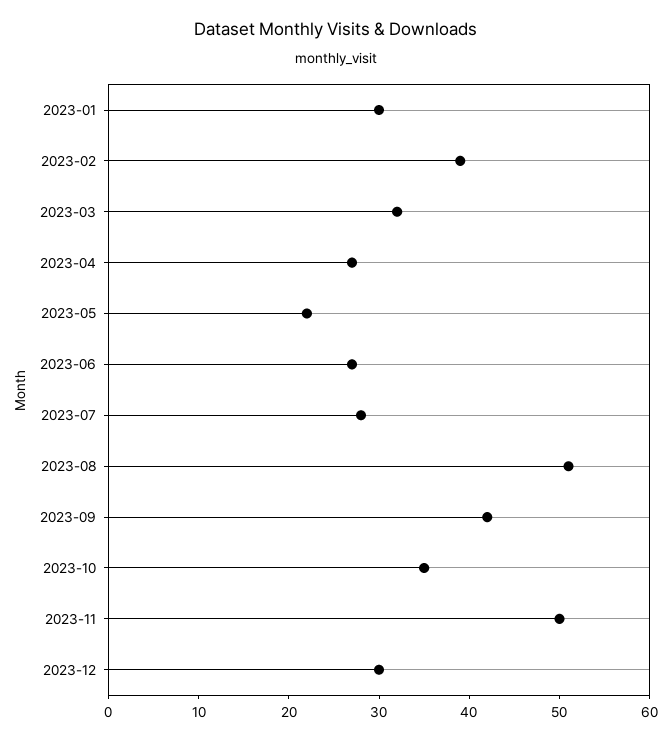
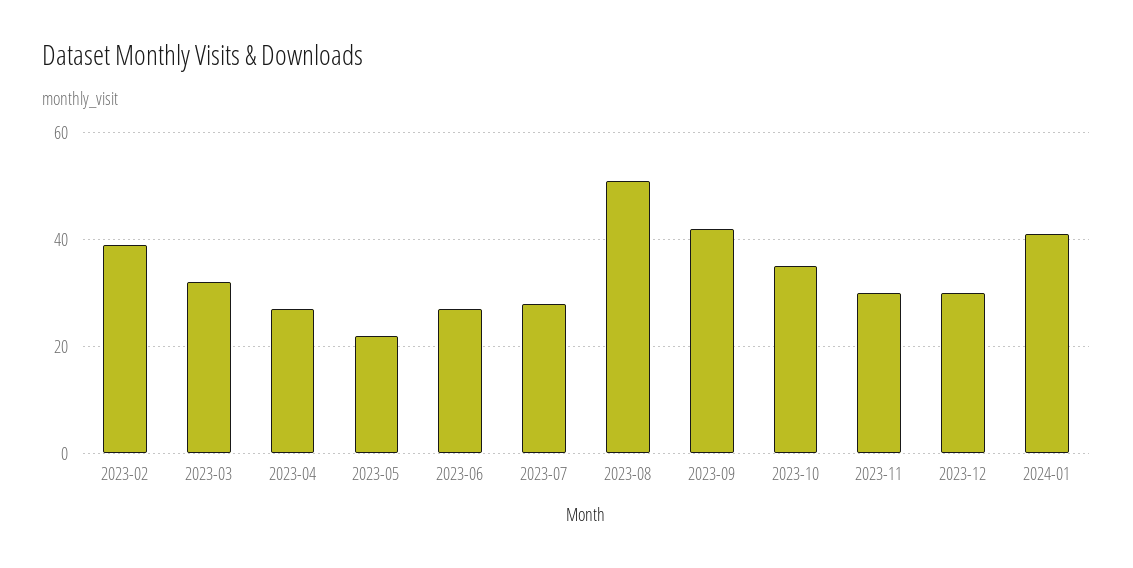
2023-01: 30 -> none
2023-11: 50 -> 30
2024-01: none -> 40

